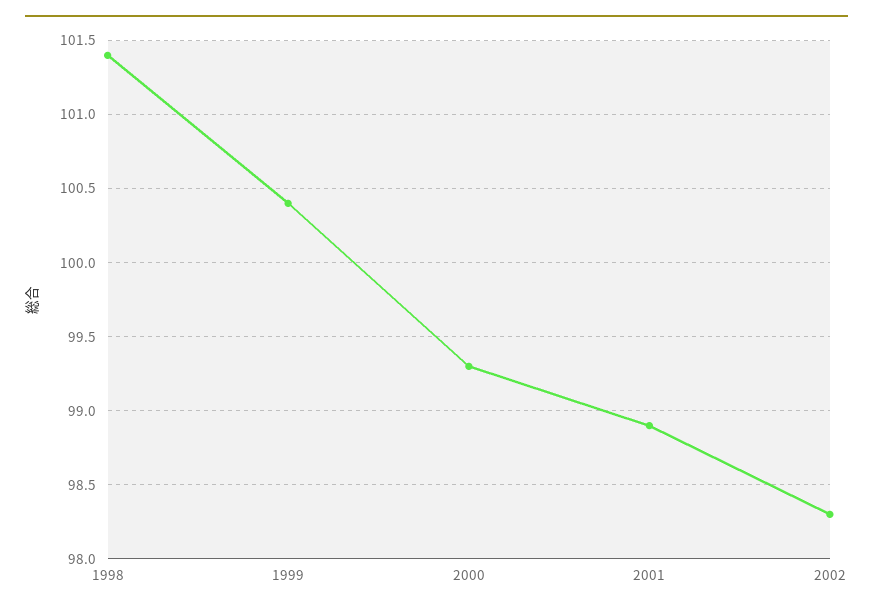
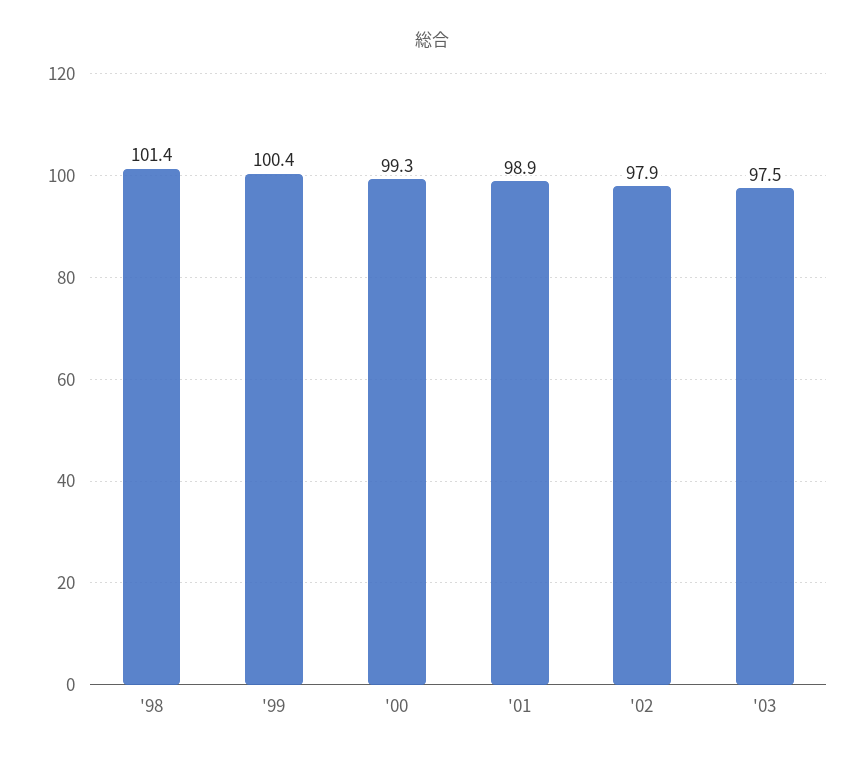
2002: 98.3 -> 97.9
'03: none -> 97.5

